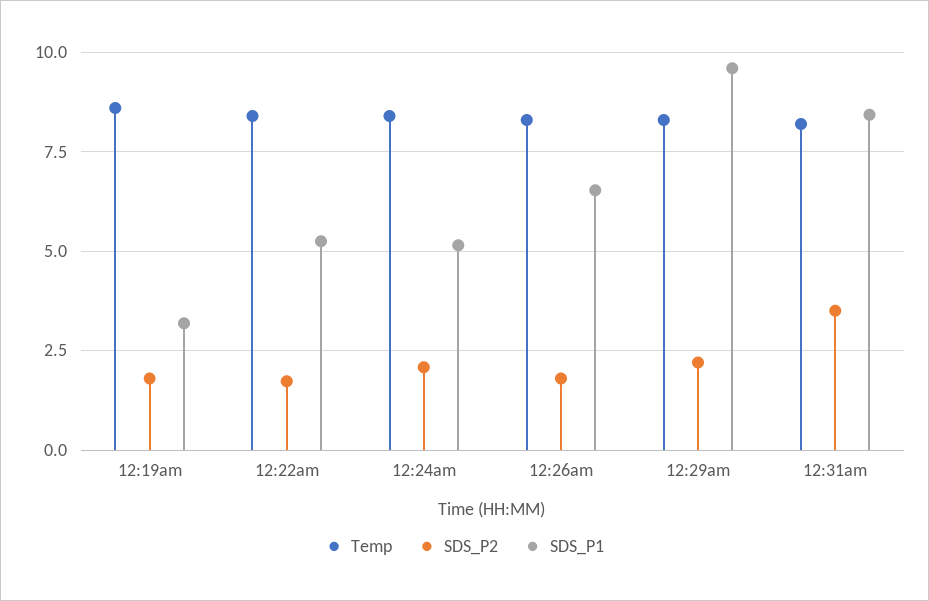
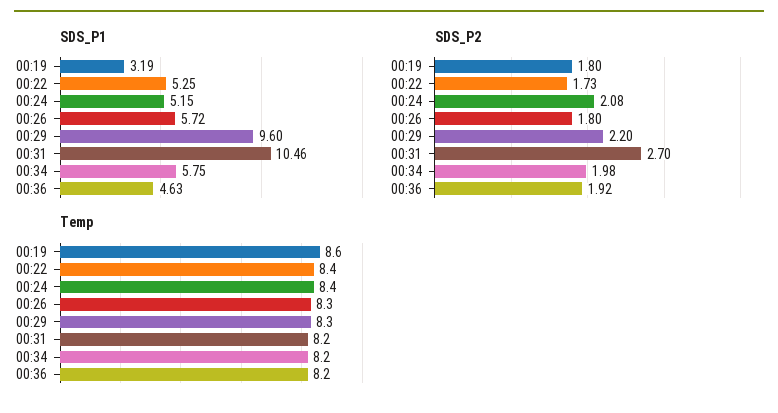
SDS_P1, 12:26am: 6.5 -> 5.72
SDS_P2, 12:31am: 3.5 -> 2.7
SDS_P1, 12:31am: 8.5 -> 10.46
SDS_P1, 00:34: none -> 5.75
SDS_P1, 00:36: none -> 4.63
SDS_P2, 00:34: none -> 1.98
SDS_P2, 00:36: none -> 1.92
Temp, 00:34: none -> 8.2
Temp, 00:36: none -> 8.2

